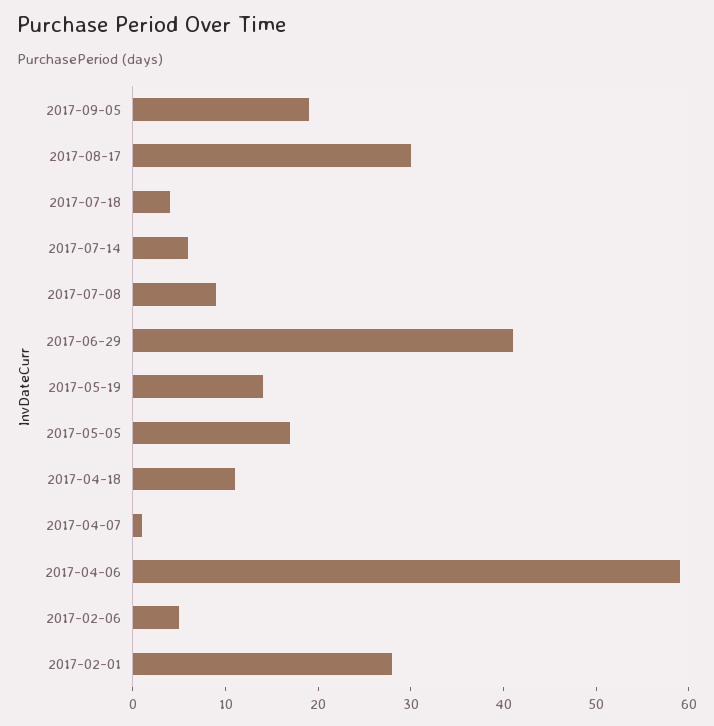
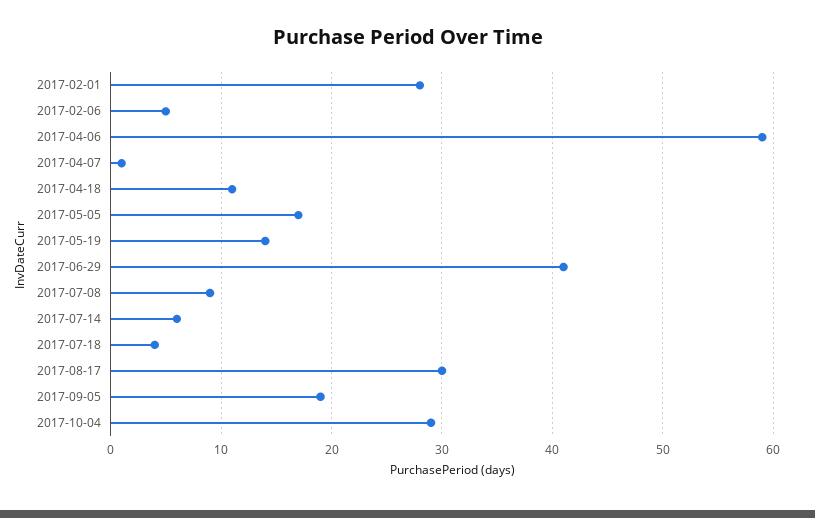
2017-10-04: none -> 29

